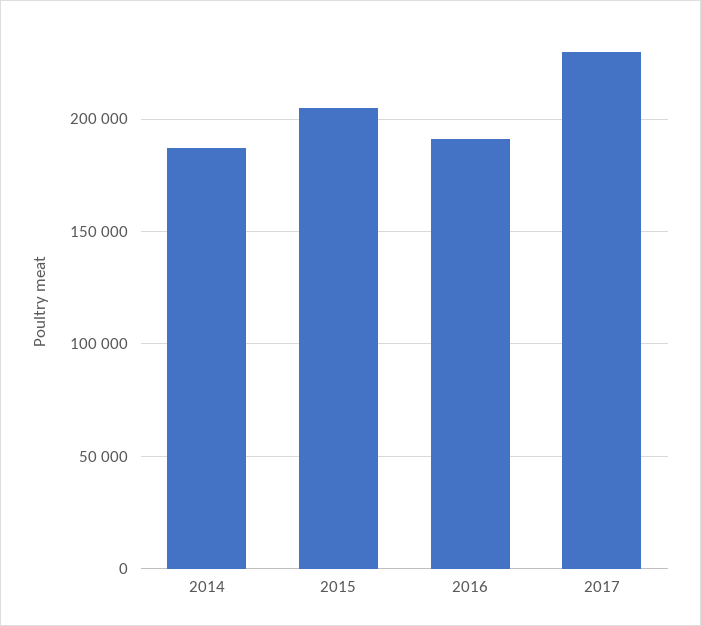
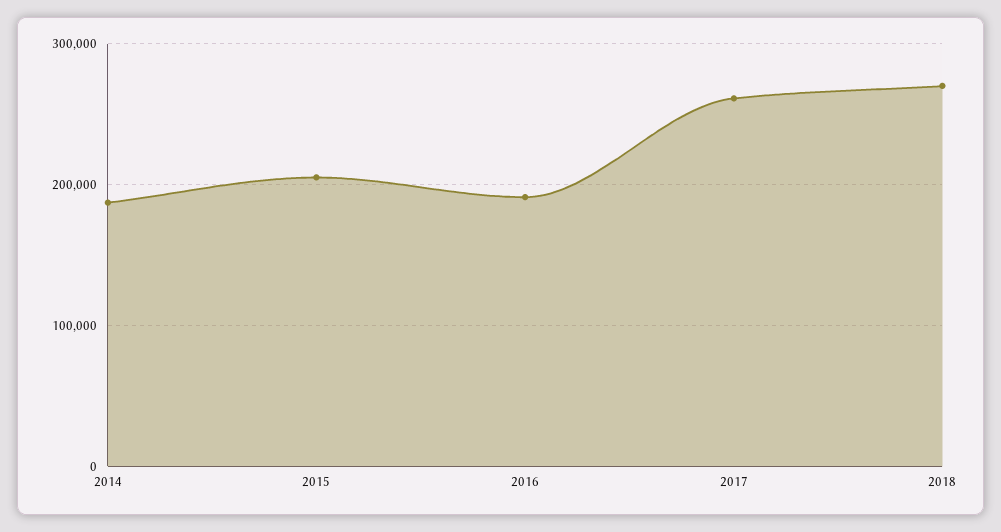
2017: 230000 -> 260000
2018: none -> 270000

